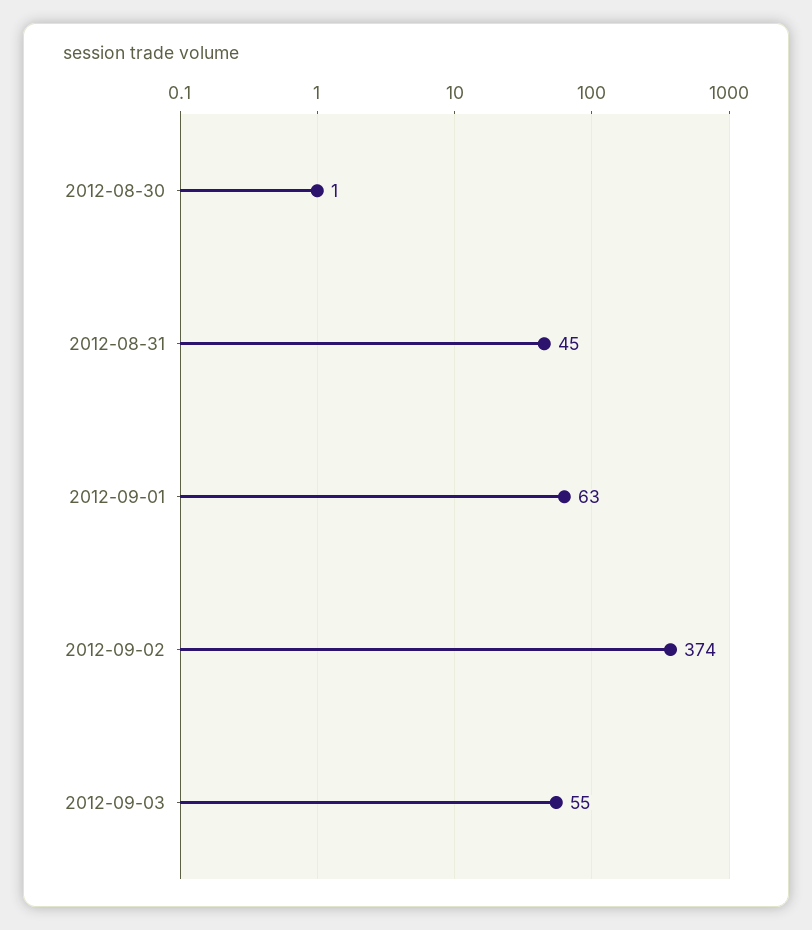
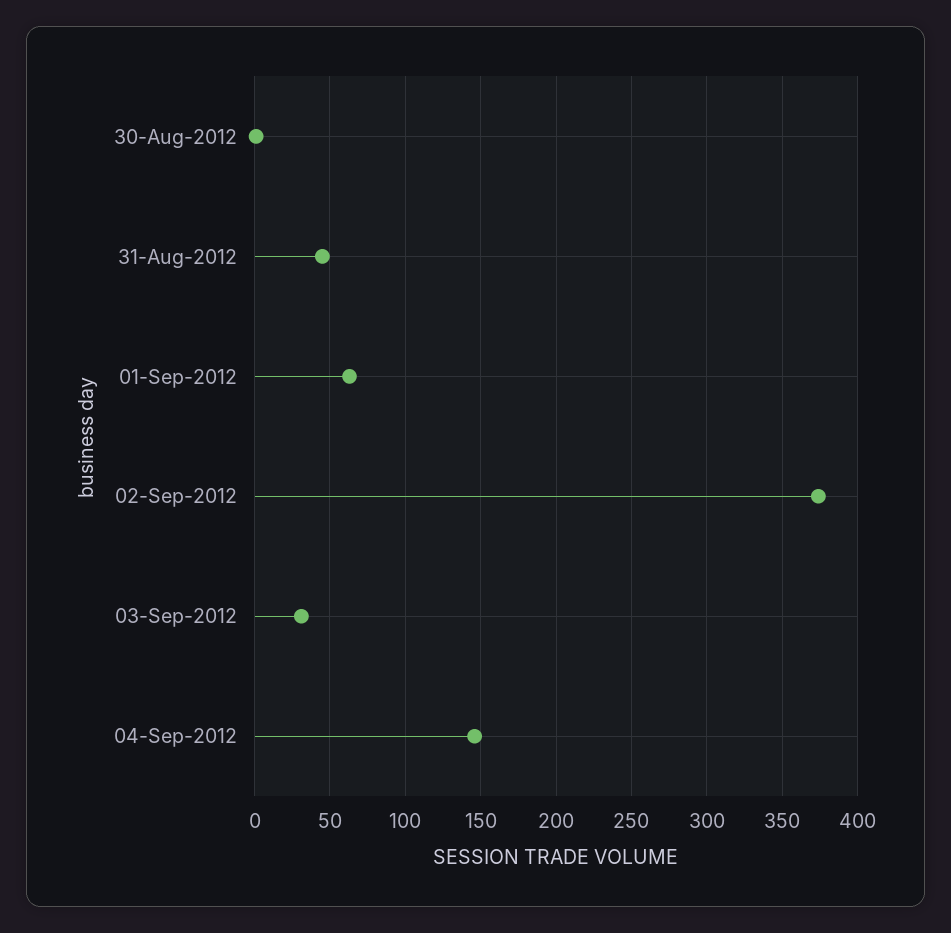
2012-09-03: 55 -> 30
04-Sep-2012: none -> 145

